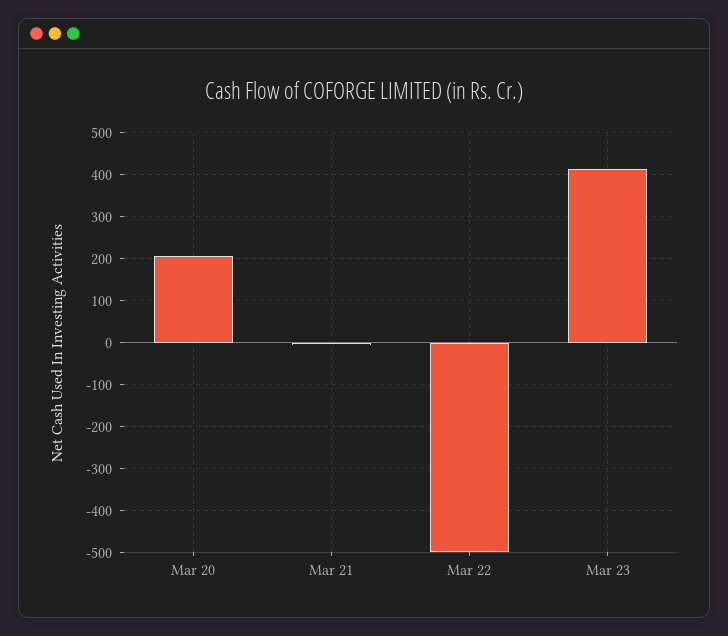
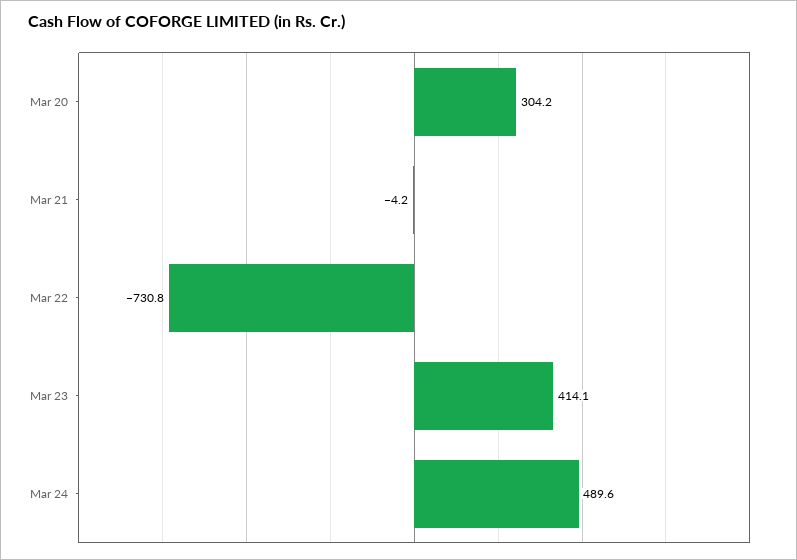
Mar 20: 200 -> 304.2
Mar 22: -500 -> -730.8
Mar 24: none -> 489.6

